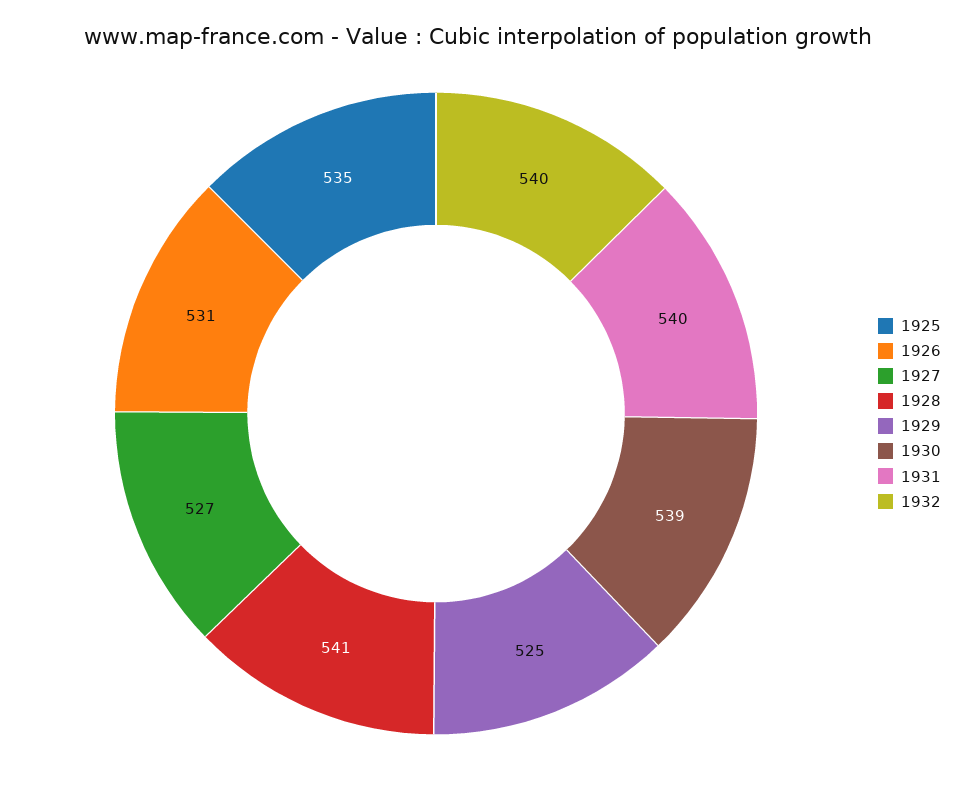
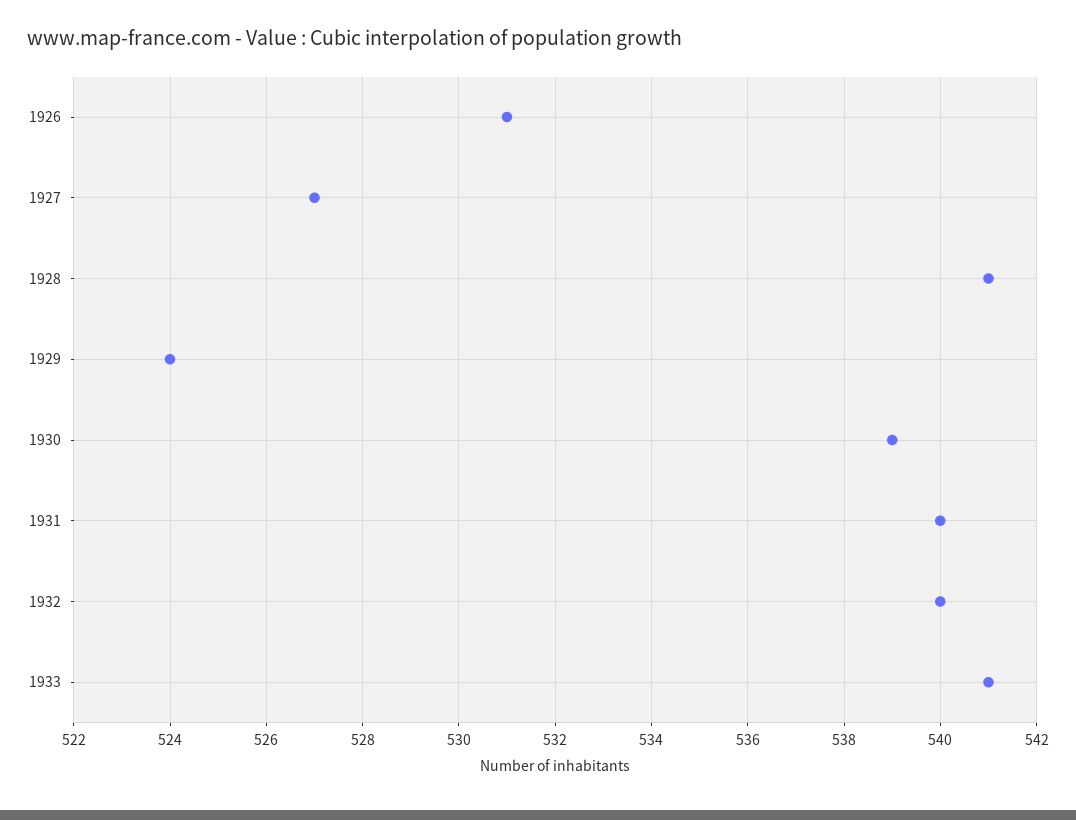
1925: 535 -> none
1929: 525 -> 524
1933: none -> 541

